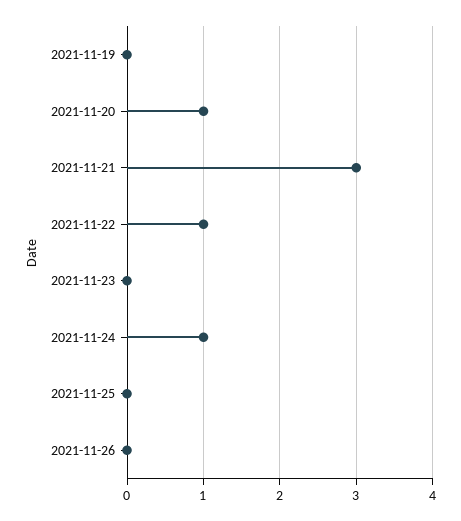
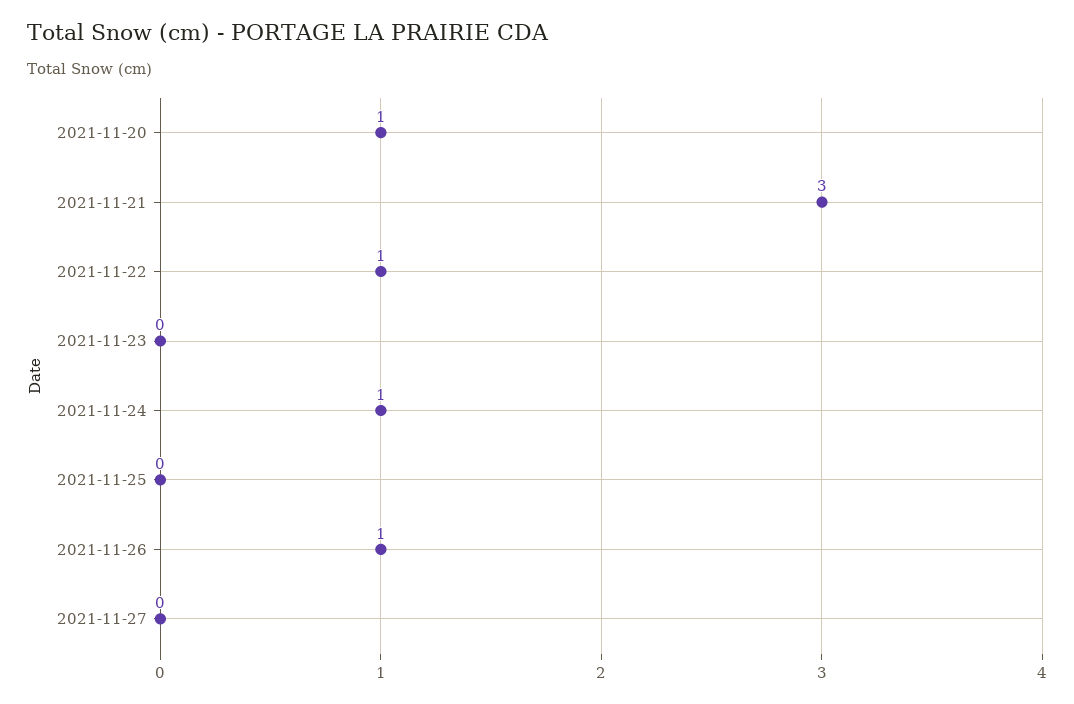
2021-11-19: 0 -> none
2021-11-26: 0 -> 1
2021-11-27: none -> 0

